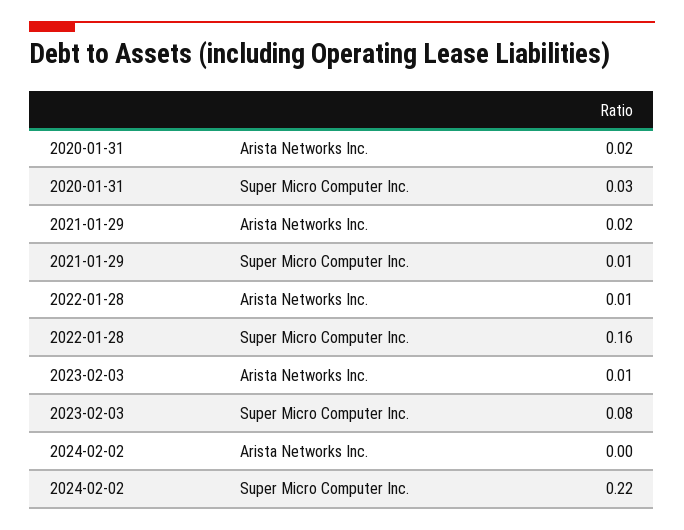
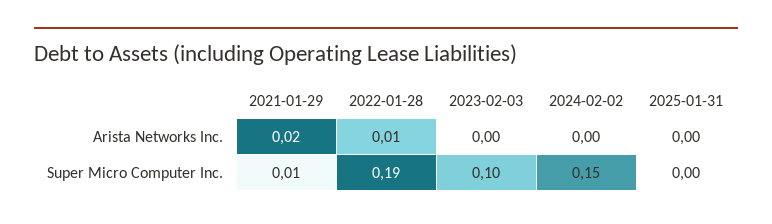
2020-01-31, Arista Networks Inc.: 0.02 -> none
2020-01-31, Super Micro Computer Inc.: 0.03 -> none
2022-01-28, Super Micro Computer Inc.: 0.16 -> 0.19
2023-02-03, Arista Networks Inc.: 0.01 -> 0
2023-02-03, Super Micro Computer Inc.: 0.08 -> 0.1
2024-02-02, Super Micro Computer Inc.: 0.22 -> 0.15
2025-01-31, Arista Networks Inc.: none -> 0
2025-01-31, Super Micro Computer Inc.: none -> 0

